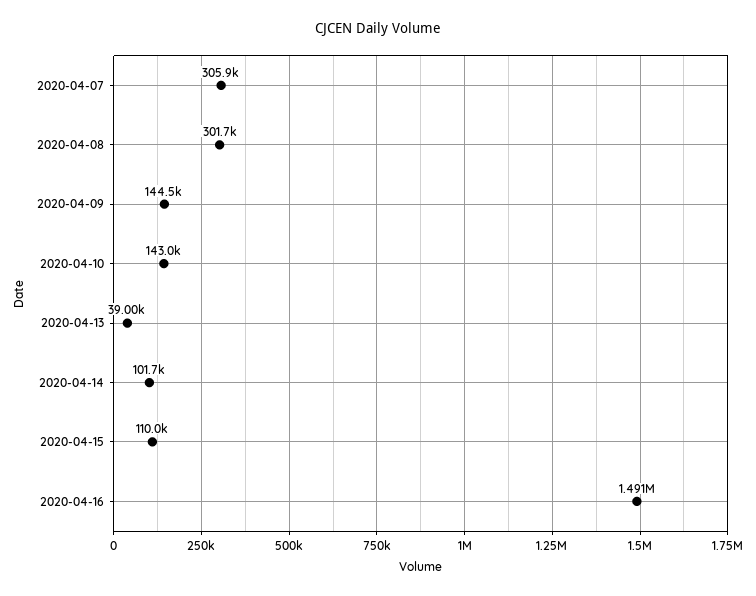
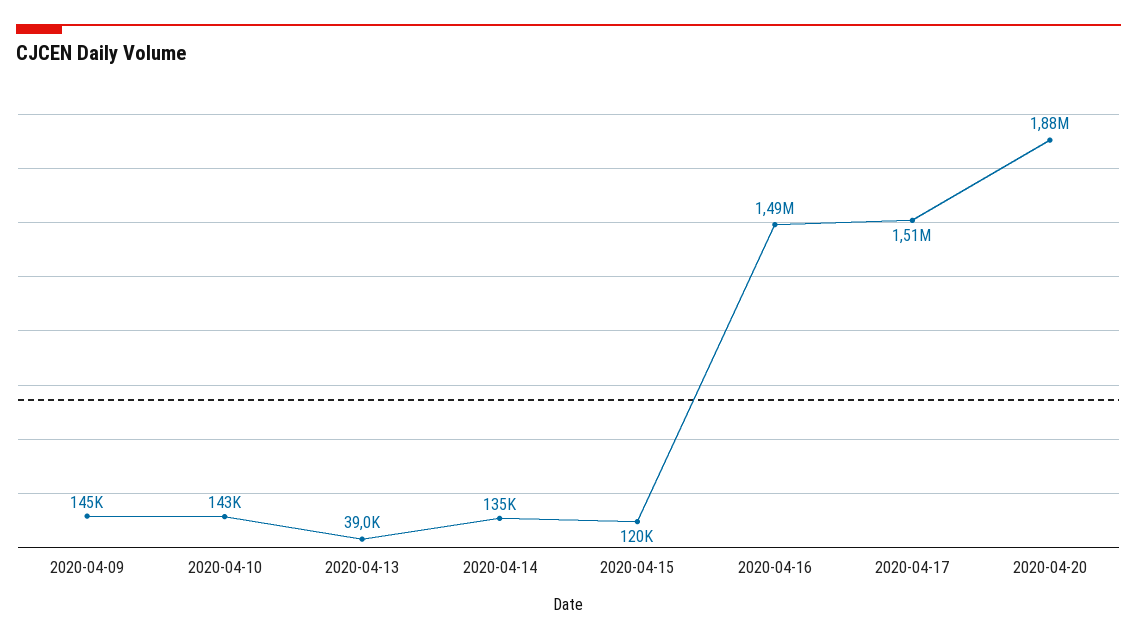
2020-04-07: 305900 -> none
2020-04-08: 301700 -> none
2020-04-14: 101700 -> 135000
2020-04-15: 110000 -> 120000
2020-04-17: none -> 1510000
2020-04-20: none -> 1880000

